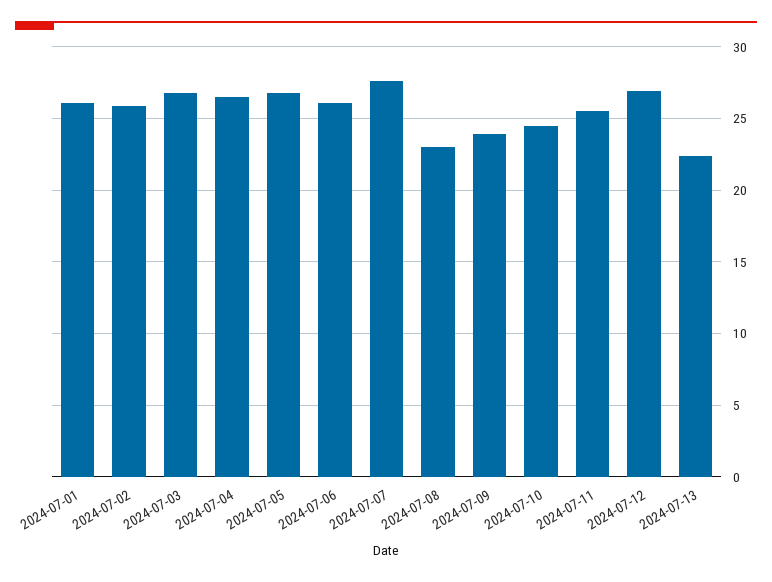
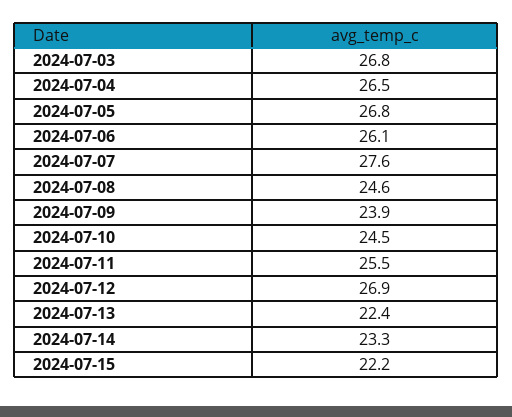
2024-07-01: 26 -> none
2024-07-02: 26 -> none
2024-07-08: 23 -> 24.6
2024-07-14: none -> 23.3
2024-07-15: none -> 22.2

